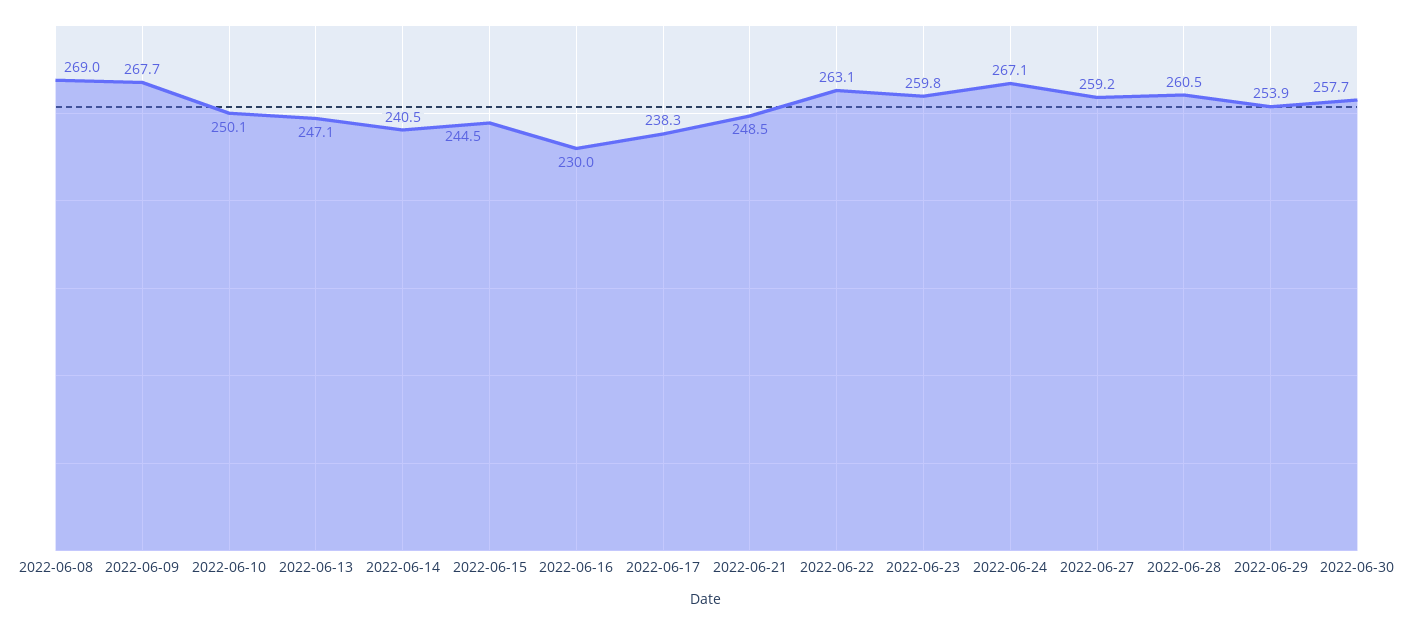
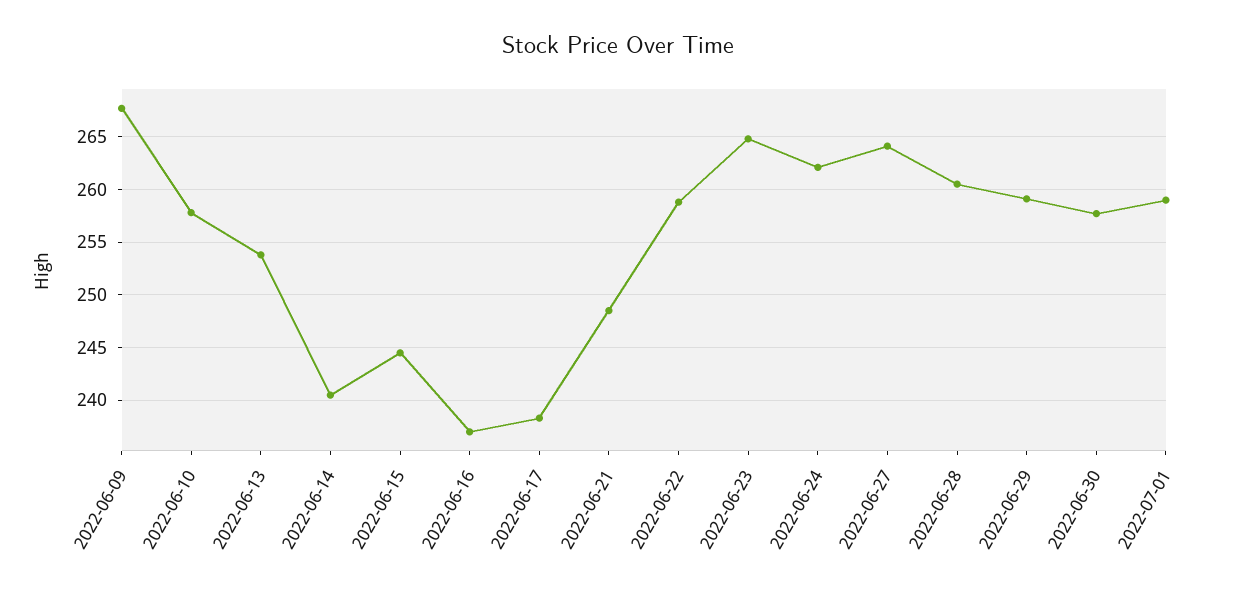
2022-06-08: 269 -> none
2022-06-10: 250.1 -> 258
2022-06-13: 247.1 -> 254
2022-06-16: 230 -> 237
2022-06-22: 263.1 -> 259
2022-06-23: 259.8 -> 265
2022-06-24: 267.1 -> 262
2022-06-27: 259.2 -> 264
2022-06-29: 253.9 -> 259
2022-07-01: none -> 259

